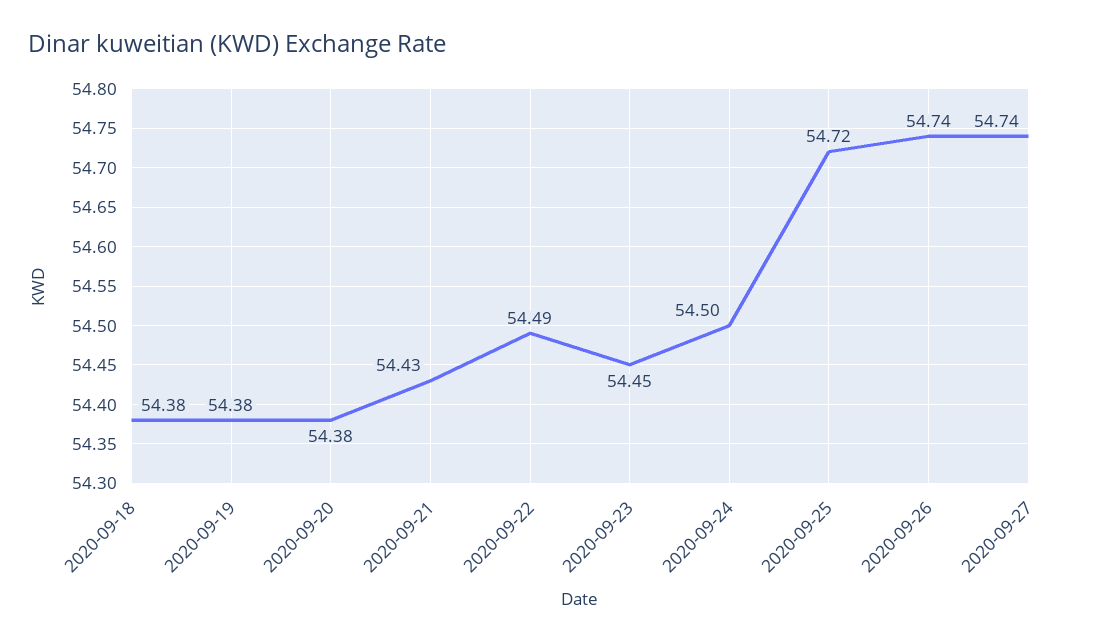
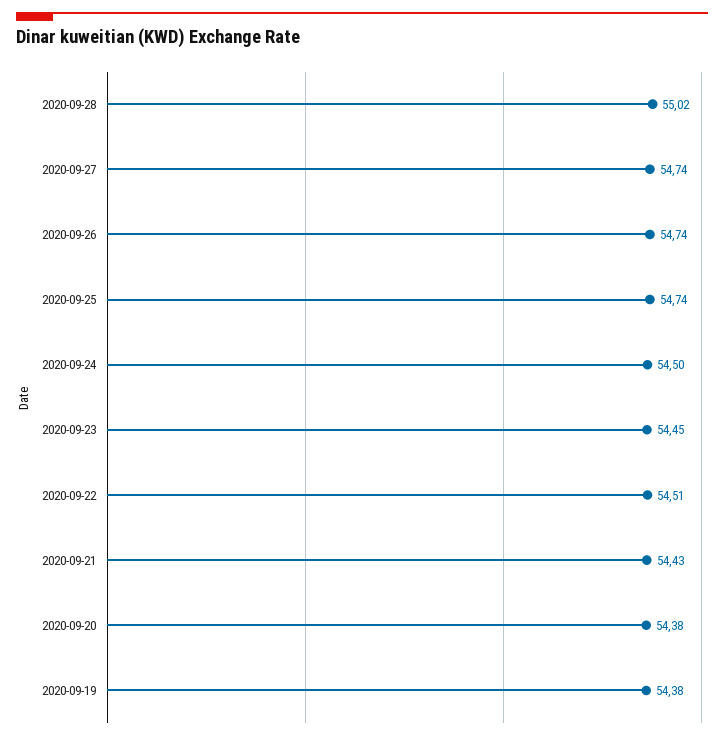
2020-09-18: 54.38 -> none
2020-09-22: 54.49 -> 54.51
2020-09-25: 54.72 -> 54.74
2020-09-28: none -> 55.02

